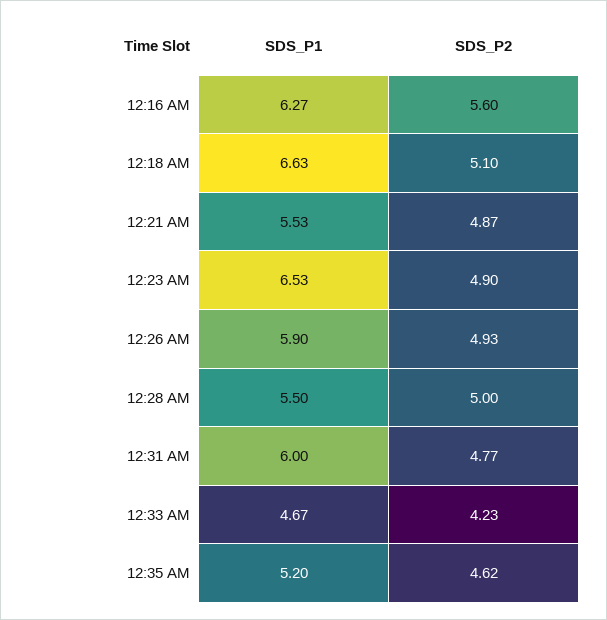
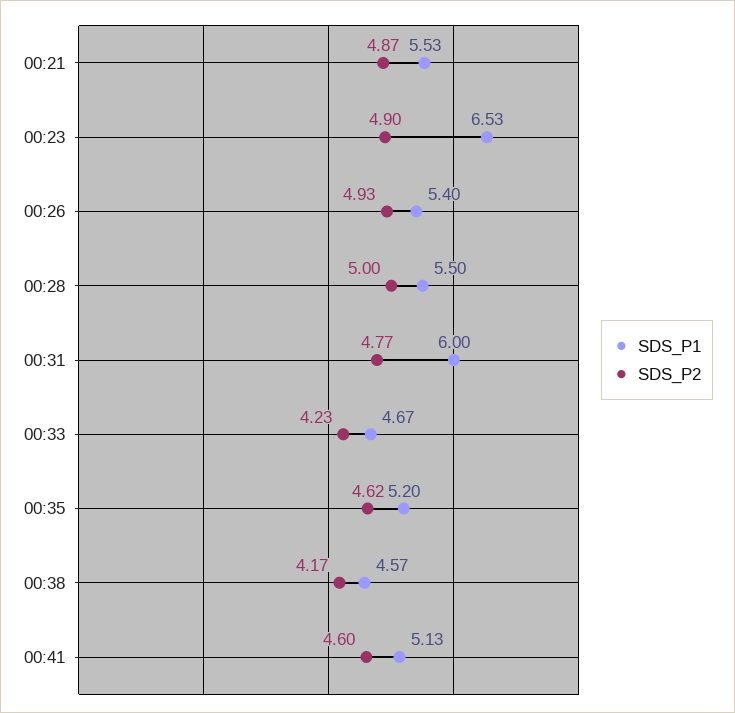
SDS_P1, 12:16 AM: 6.27 -> none
SDS_P2, 12:16 AM: 5.6 -> none
SDS_P1, 12:18 AM: 6.63 -> none
SDS_P2, 12:18 AM: 5.1 -> none
SDS_P1, 12:26 AM: 5.9 -> 5.4
SDS_P1, 00:38: none -> 4.57
SDS_P2, 00:38: none -> 4.17
SDS_P1, 00:41: none -> 5.13
SDS_P2, 00:41: none -> 4.6

